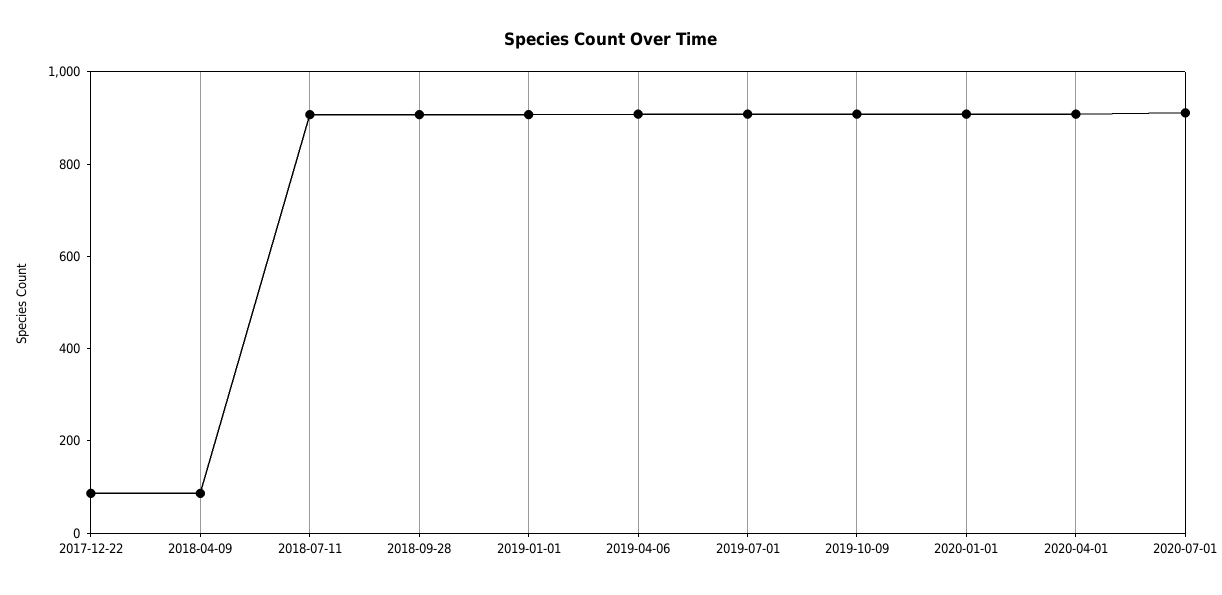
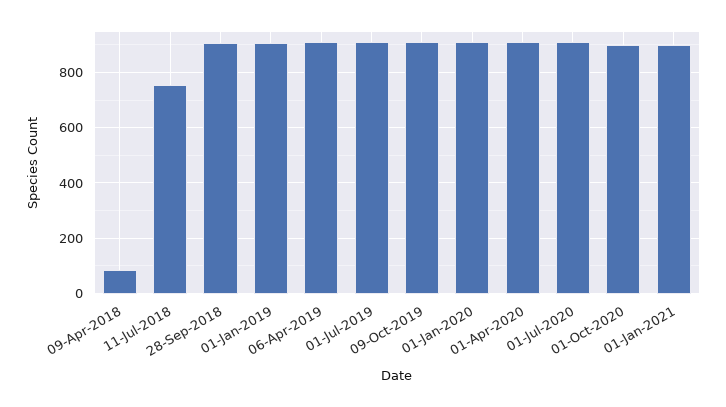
2017-12-22: 100 -> none
2018-07-11: 900 -> 750
01-Oct-2020: none -> 900
01-Jan-2021: none -> 900

